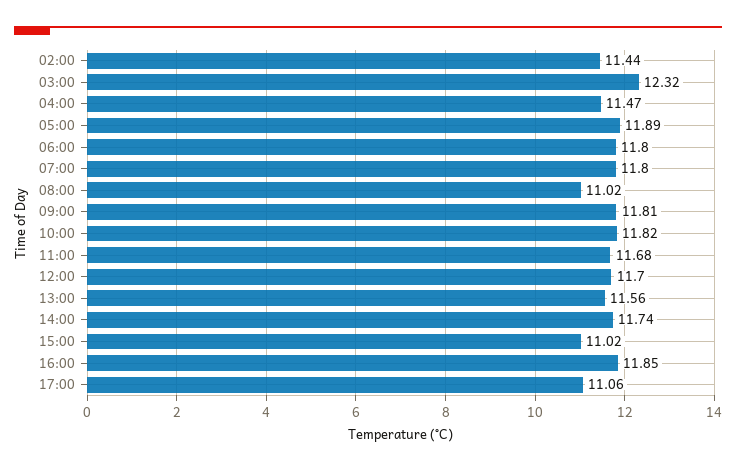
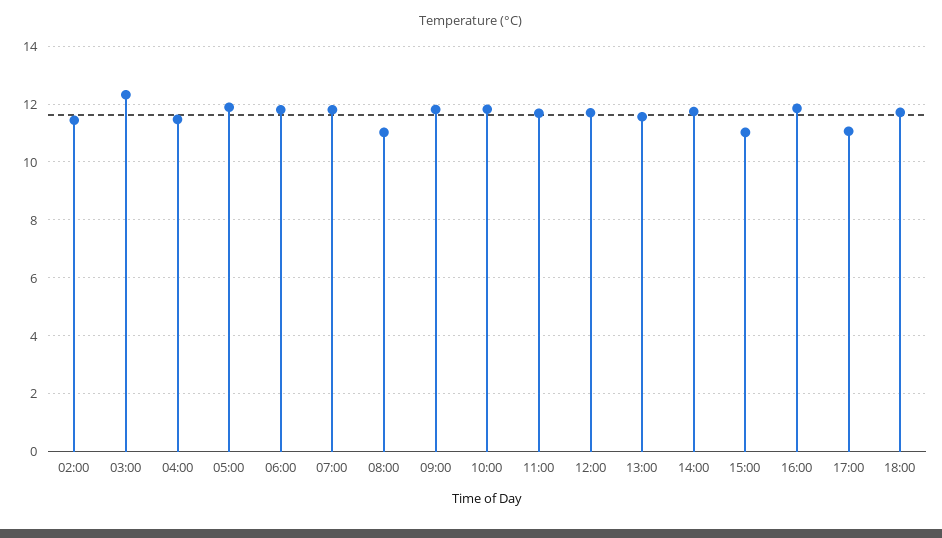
18:00: none -> 11.75

